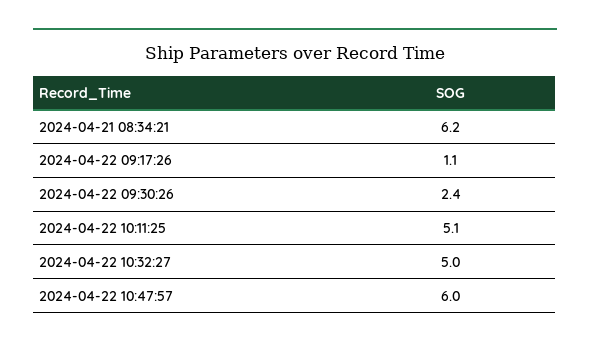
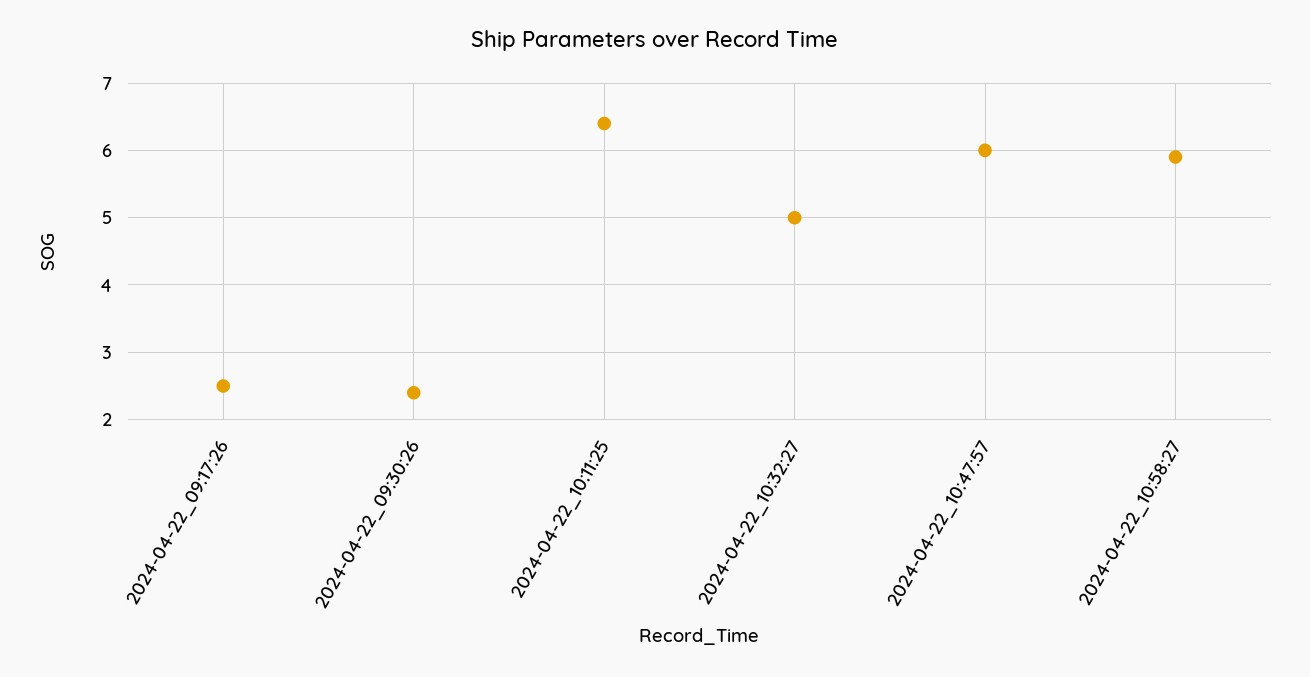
2024-04-21 08:34:21: 6.2 -> none
2024-04-22 09:17:26: 1.1 -> 2.5
2024-04-22 10:11:25: 5.1 -> 6.4
2024-04-22_10:58:27: none -> 5.9

